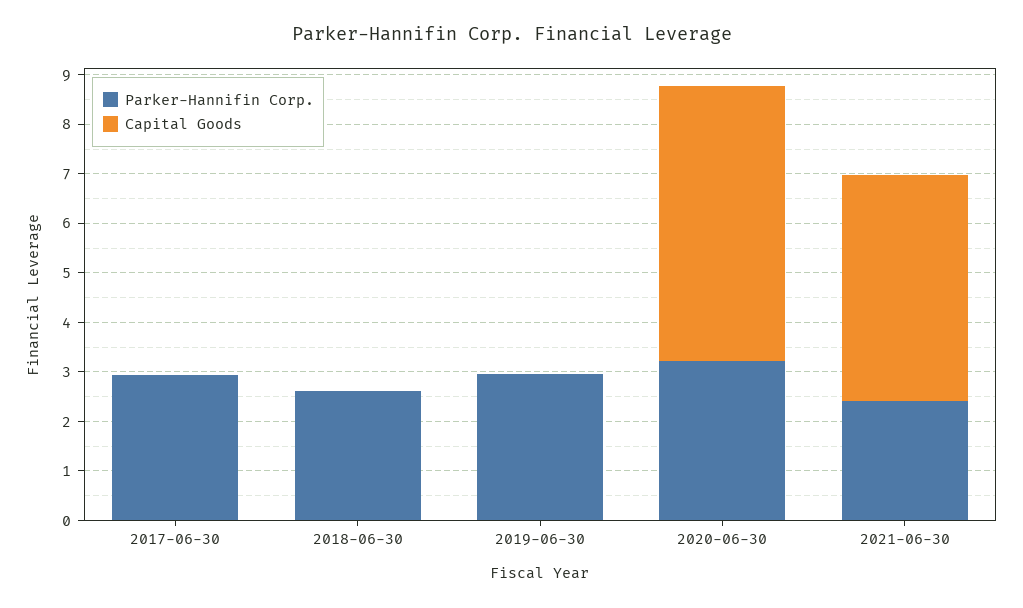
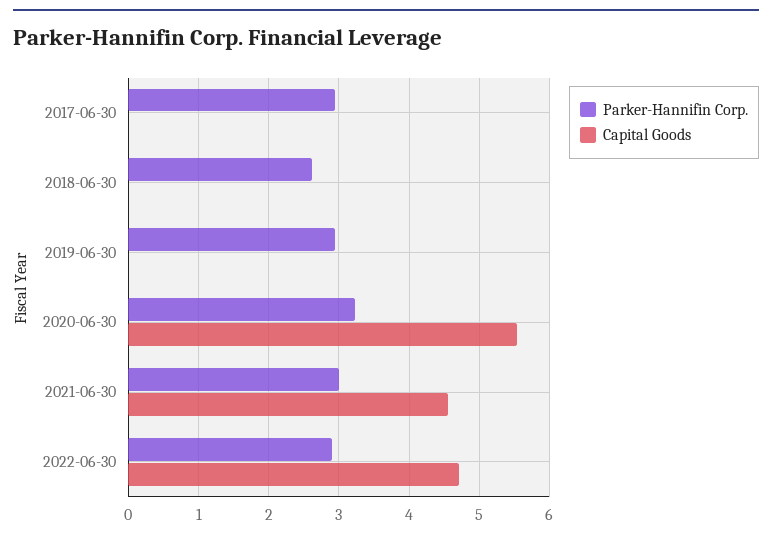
Parker-Hannifin Corp., 2021-06-30: 2.4 -> 3
Parker-Hannifin Corp., 2022-06-30: none -> 2.9
Capital Goods, 2022-06-30: none -> 4.7

